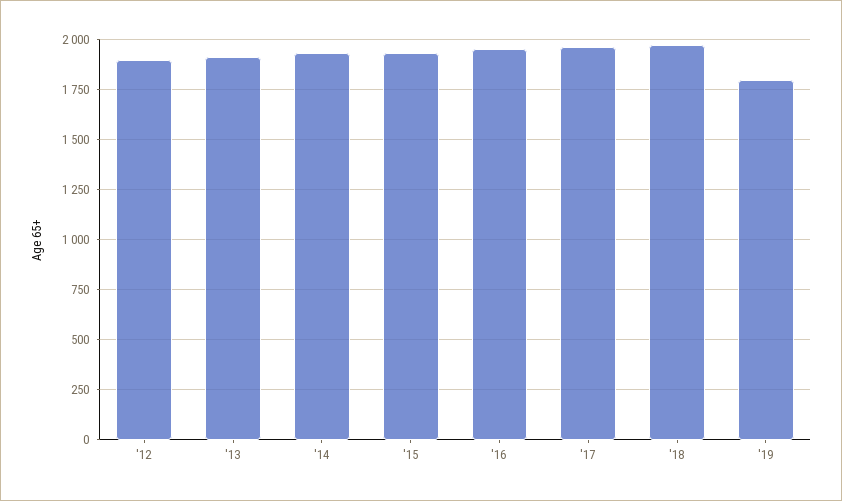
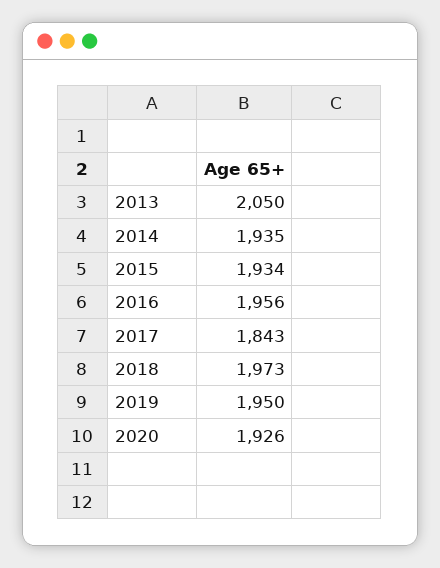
'12: 1900 -> none
'13: 1900 -> 2050
'17: 1950 -> 1843
'19: 1800 -> 1950
2020: none -> 1926

